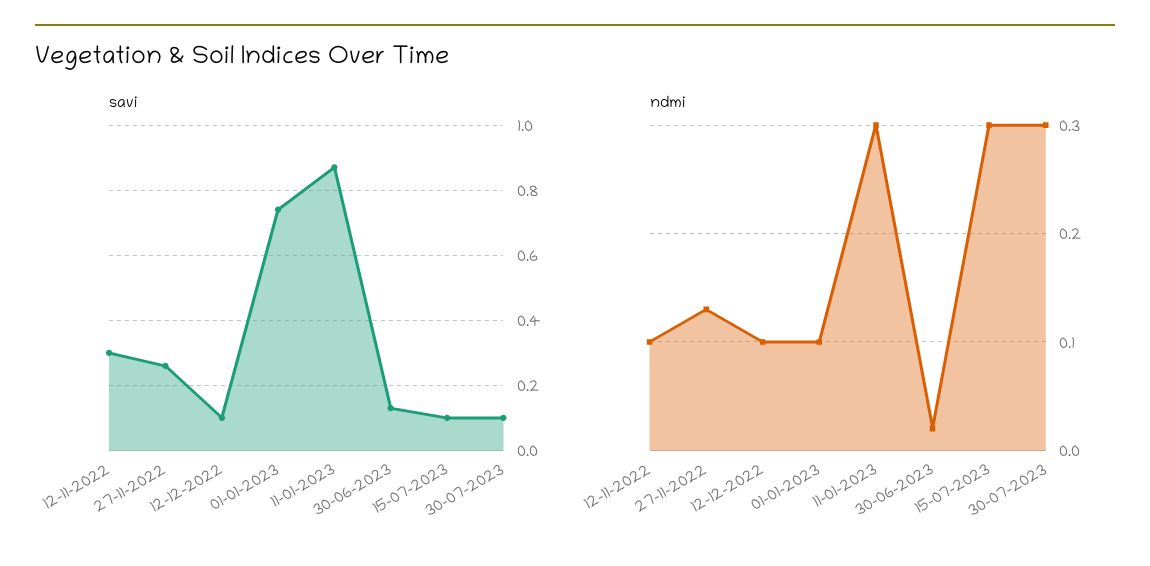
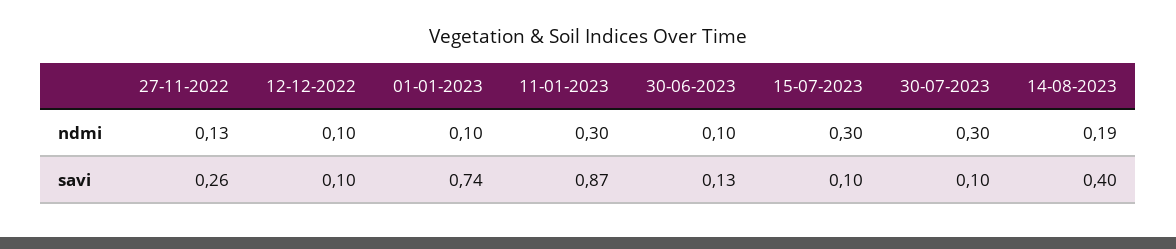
savi, 12-11-2022: 0.3 -> none
ndmi, 12-11-2022: 0.1 -> none
ndmi, 30-06-2023: 0.02 -> 0.1
ndmi, 14-08-2023: none -> 0.19
savi, 14-08-2023: none -> 0.4

